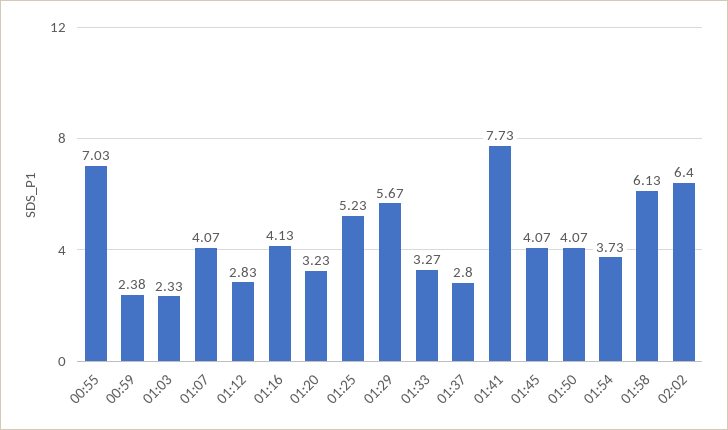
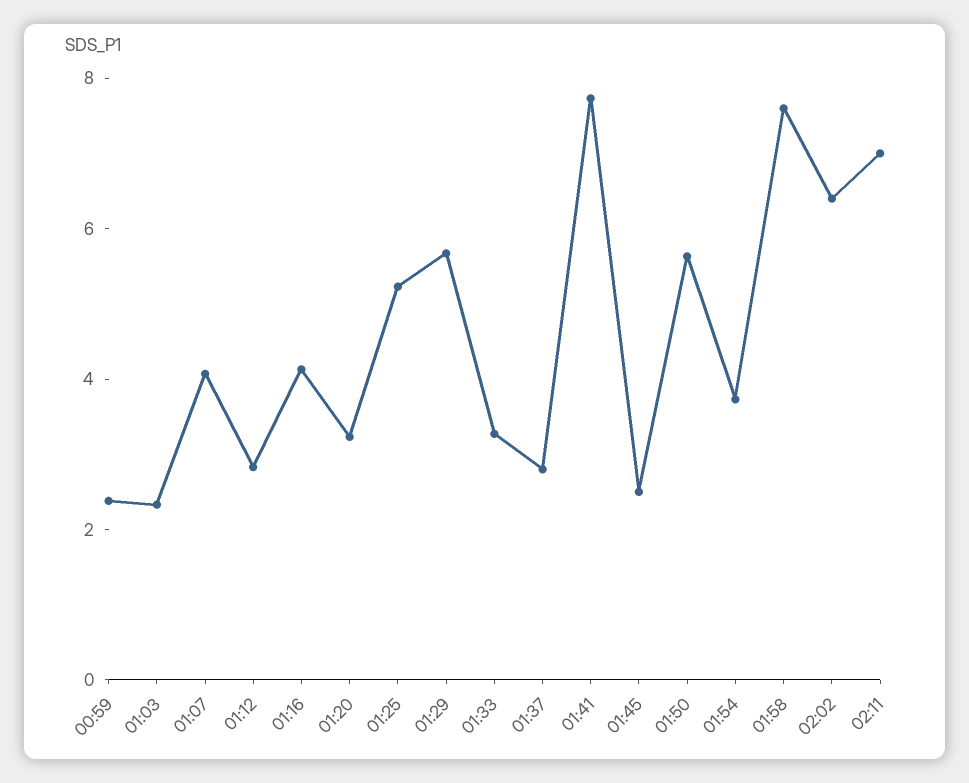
00:55: 7.03 -> none
01:45: 4.07 -> 2.5
01:50: 4.07 -> 5.5
01:58: 6.13 -> 7.5
02:11: none -> 7

